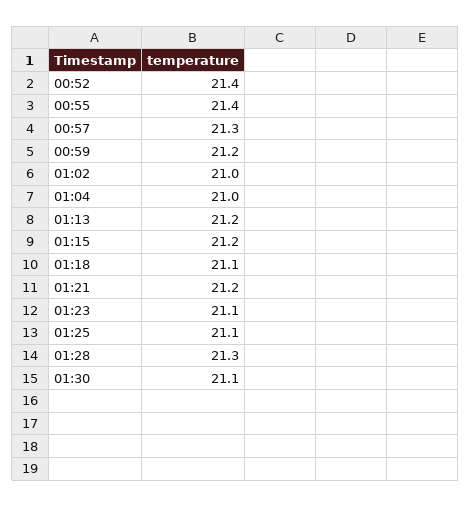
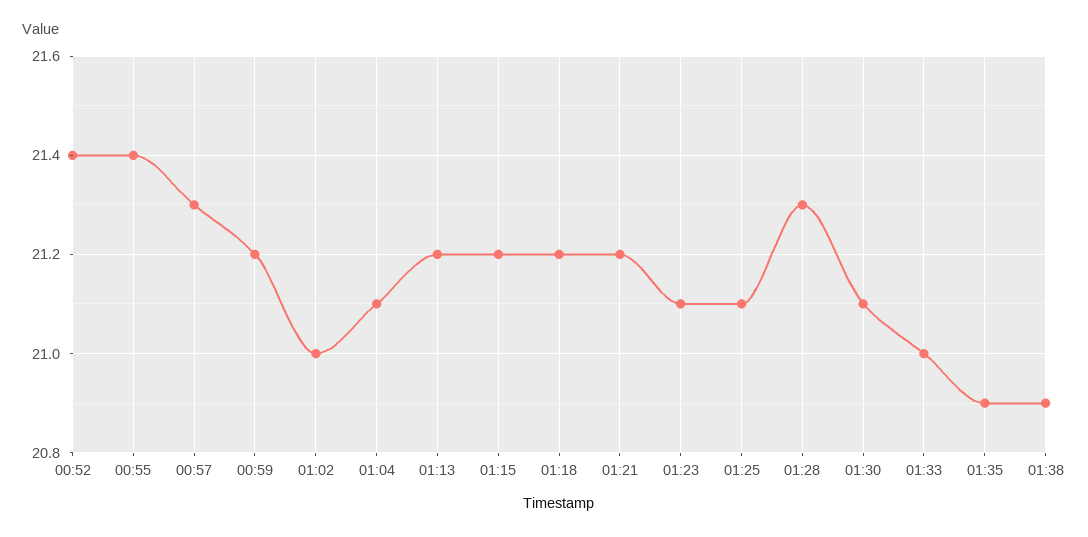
01:04: 21 -> 21.1
01:18: 21.1 -> 21.2
01:33: none -> 21
01:35: none -> 20.9
01:38: none -> 20.9

